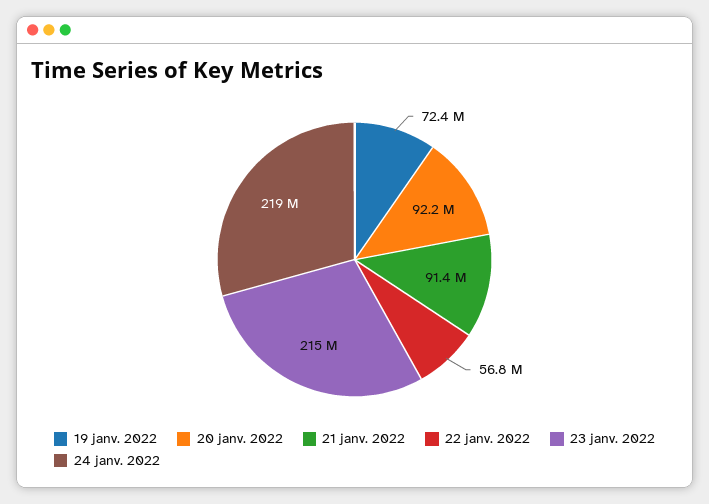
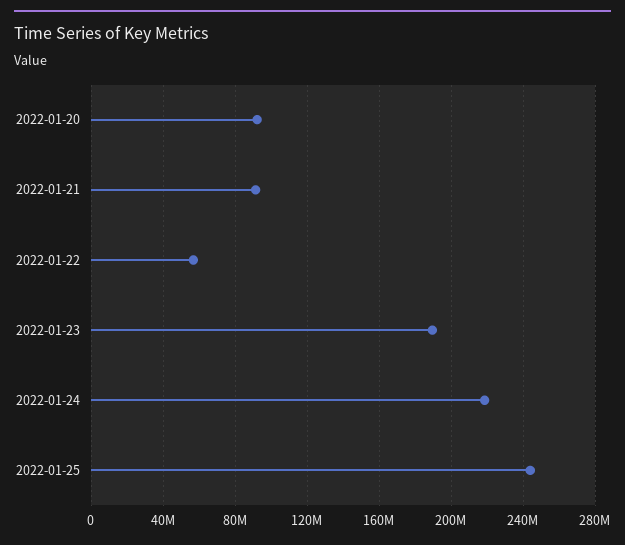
19 janv. 2022: 72400000 -> none
23 janv. 2022: 215000000 -> 190000000
2022-01-25: none -> 245000000

